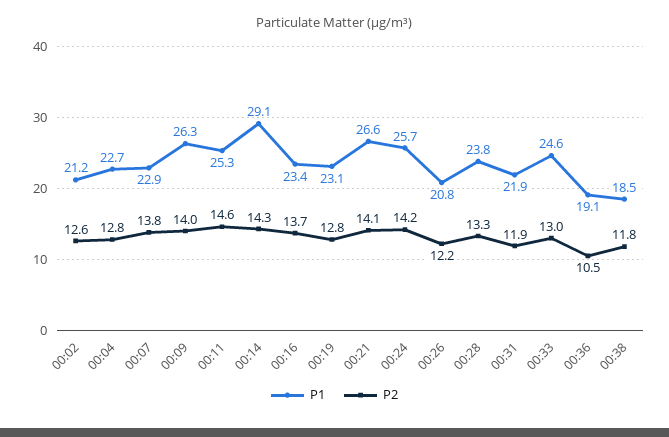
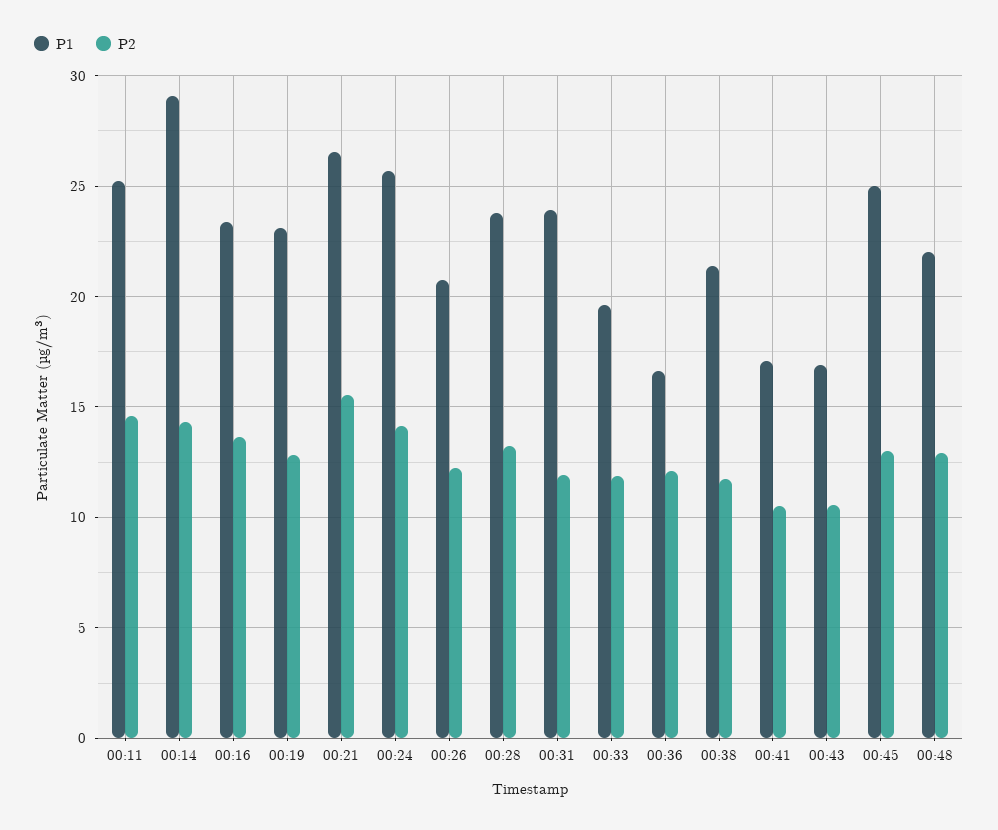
P1, 00:02: 21.2 -> none
P2, 00:02: 12.6 -> none
P1, 00:04: 22.7 -> none
P2, 00:04: 12.8 -> none
P1, 00:07: 22.9 -> none
P2, 00:07: 13.8 -> none
P1, 00:09: 26.3 -> none
P2, 00:09: 14 -> none
P2, 00:21: 14.1 -> 15.5
P1, 00:31: 21.9 -> 24
P1, 00:33: 24.6 -> 19.5
P2, 00:33: 13 -> 12
P1, 00:36: 19.1 -> 16.5
P2, 00:36: 10.5 -> 12
P1, 00:38: 18.5 -> 21.5
P1, 00:41: none -> 17
P2, 00:41: none -> 10.5
P1, 00:43: none -> 17
P2, 00:43: none -> 10.5
P1, 00:45: none -> 25
P2, 00:45: none -> 13
P1, 00:48: none -> 22
P2, 00:48: none -> 13

